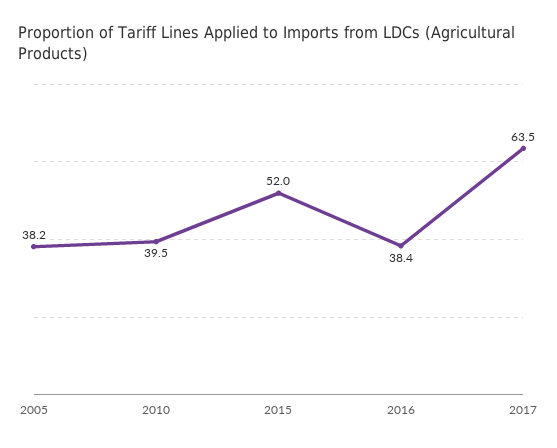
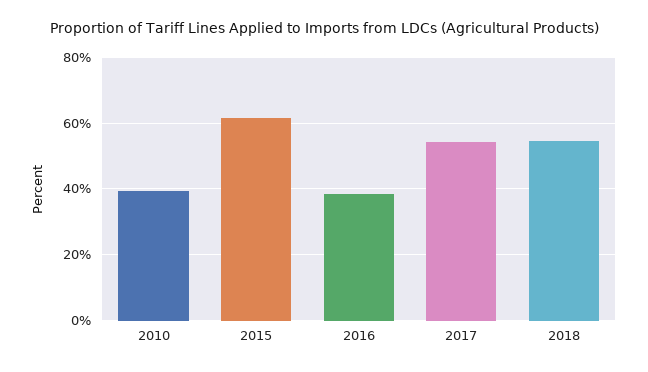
2005: 38.2 -> none
2015: 52 -> 62
2017: 63.5 -> 54
2018: none -> 54

